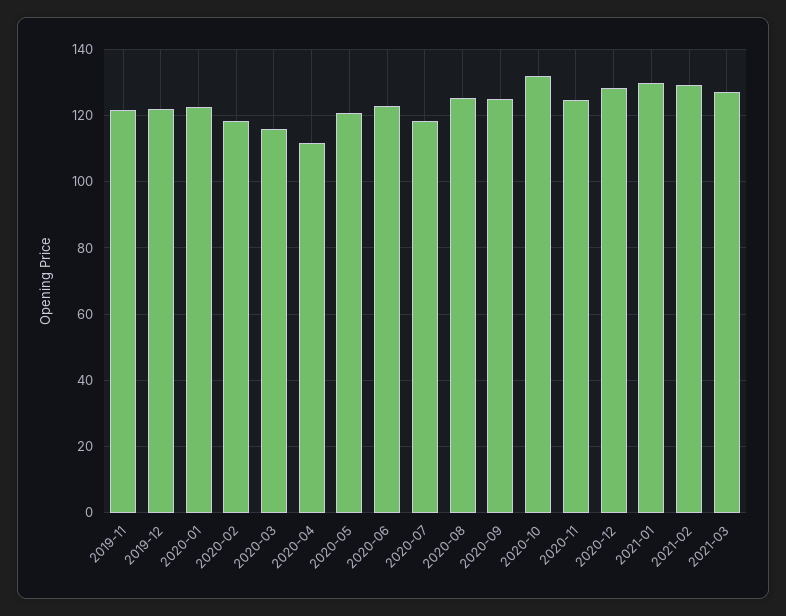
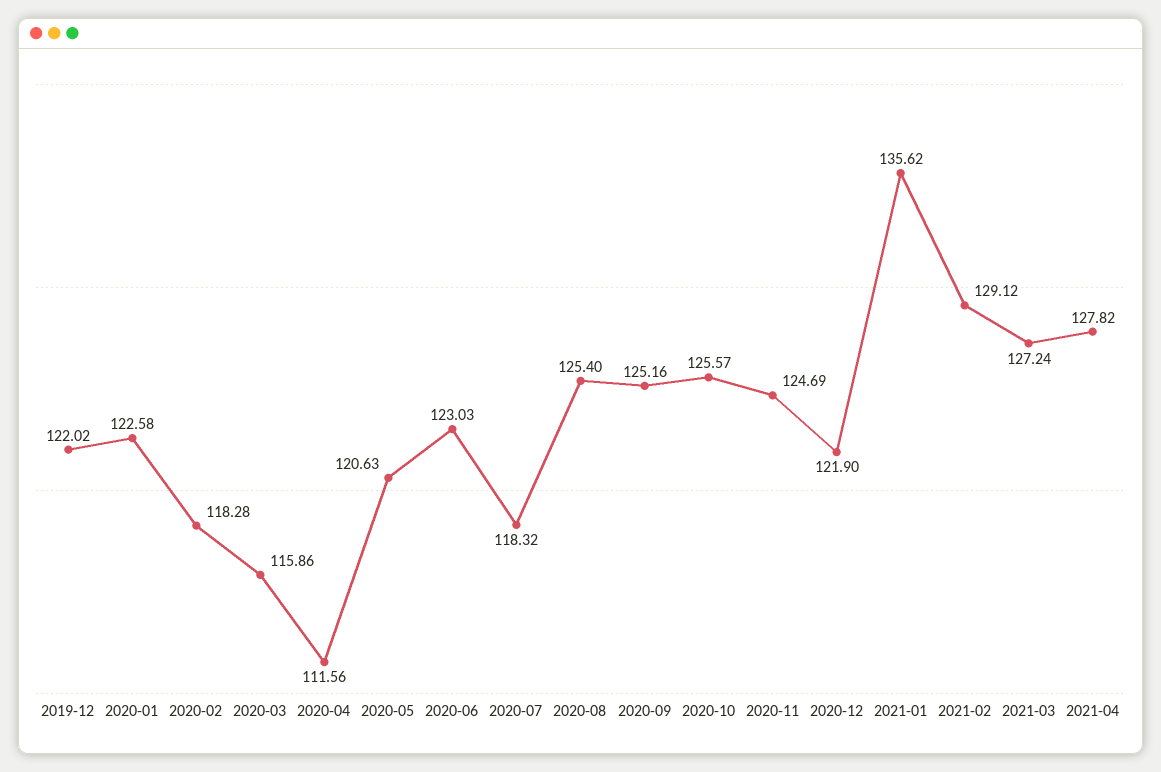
2019-11: 122 -> none
2020-10: 132 -> 125.57
2020-12: 128 -> 121.9
2021-01: 130 -> 135.62
2021-04: none -> 127.82

